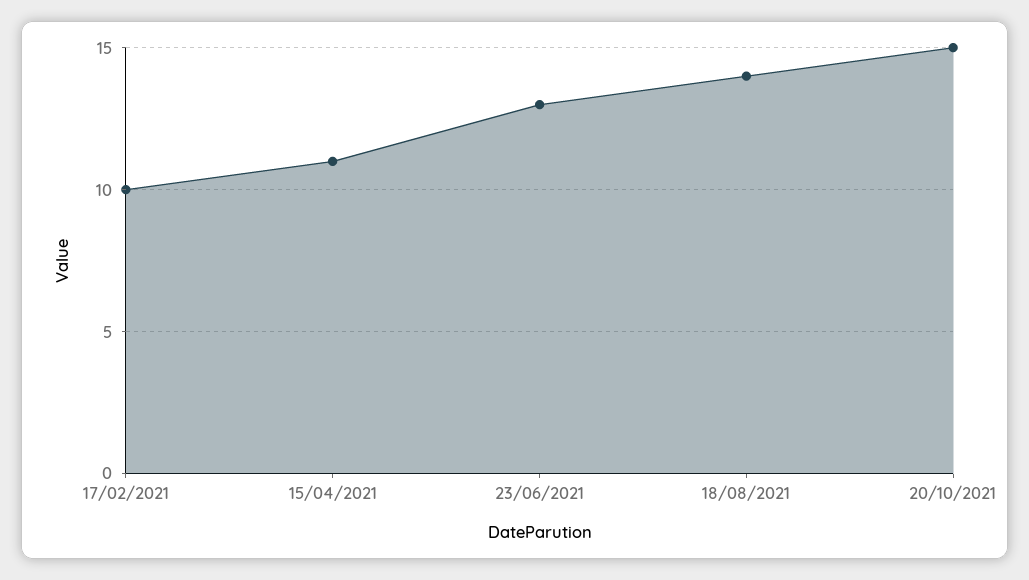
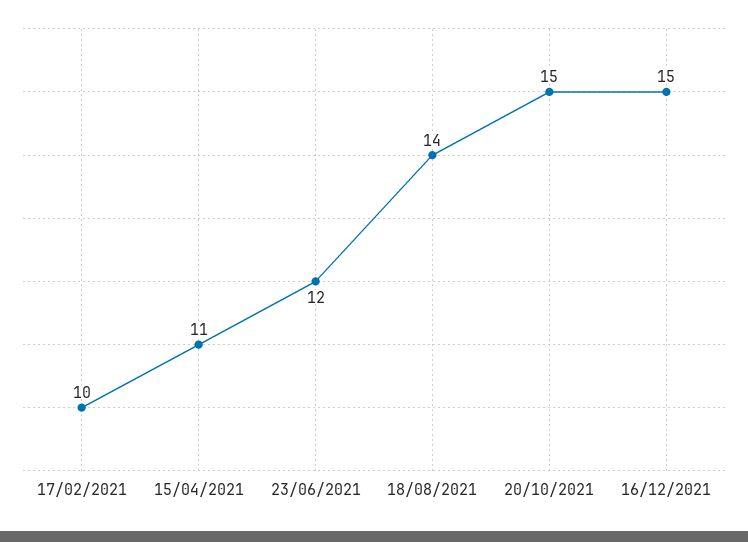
23/06/2021: 13 -> 12
16/12/2021: none -> 15

